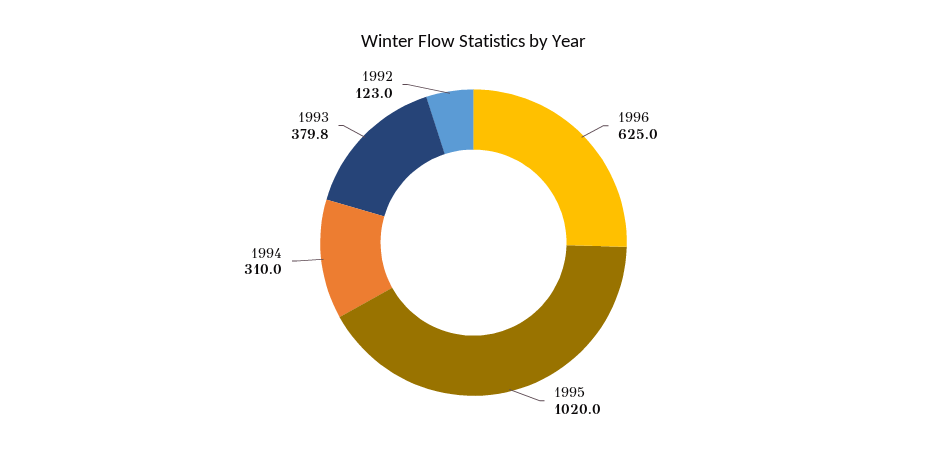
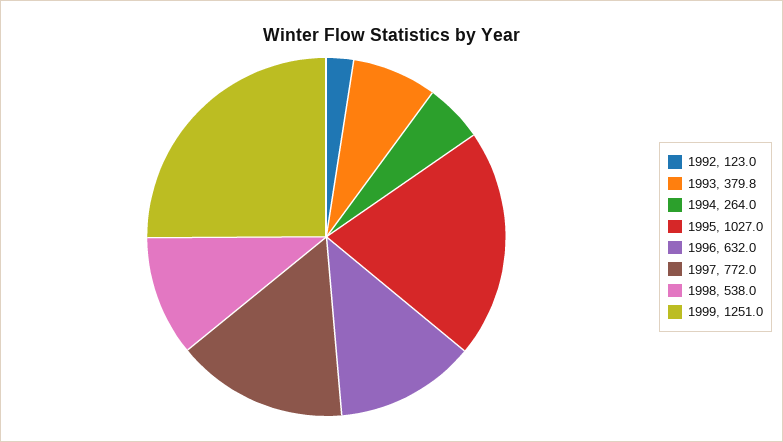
1996: 625 -> 632
1995: 1020 -> 1027
1994: 310 -> 264
1997: none -> 772
1998: none -> 538
1999: none -> 1251

